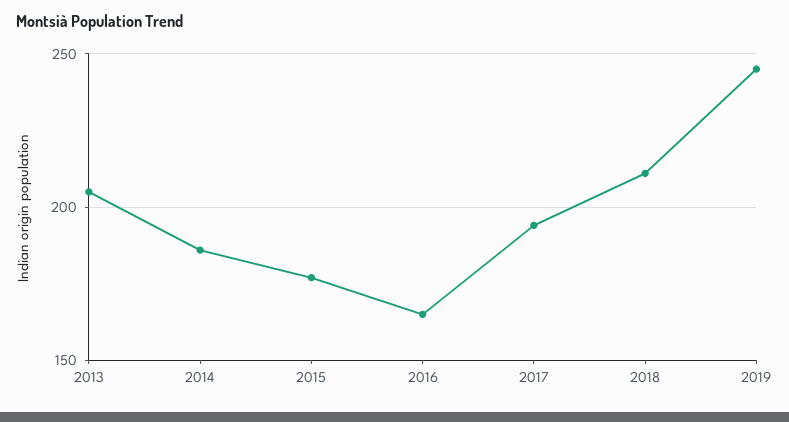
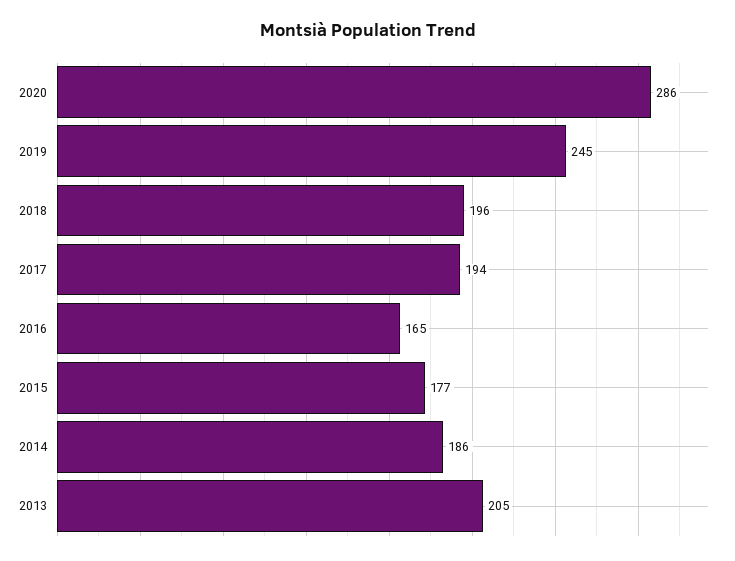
2018: 210 -> 196
2020: none -> 286

